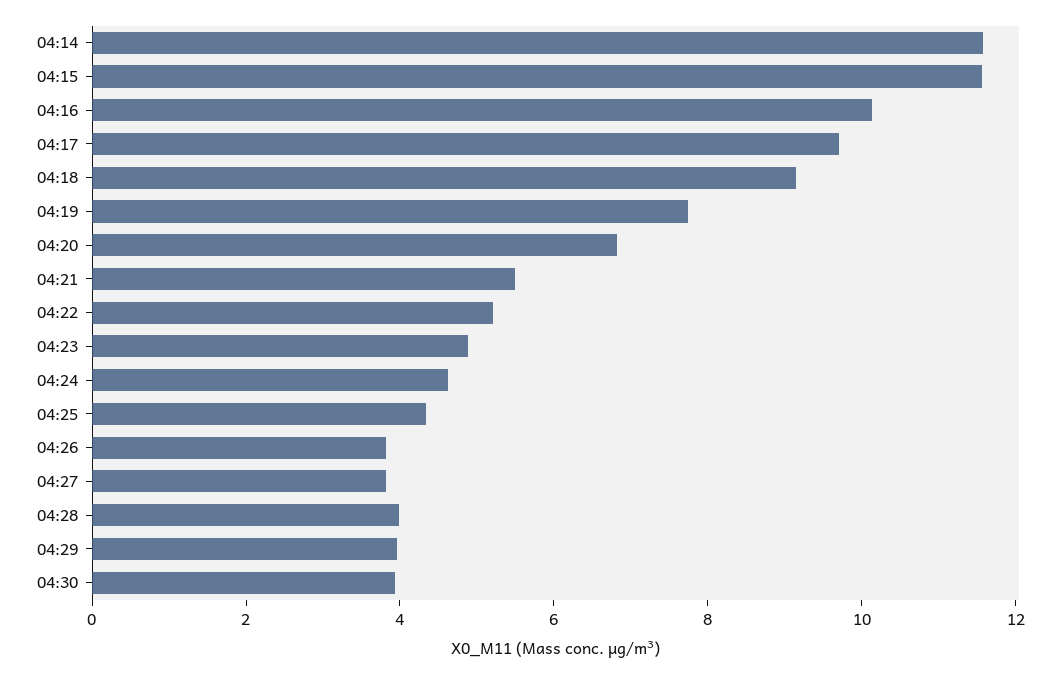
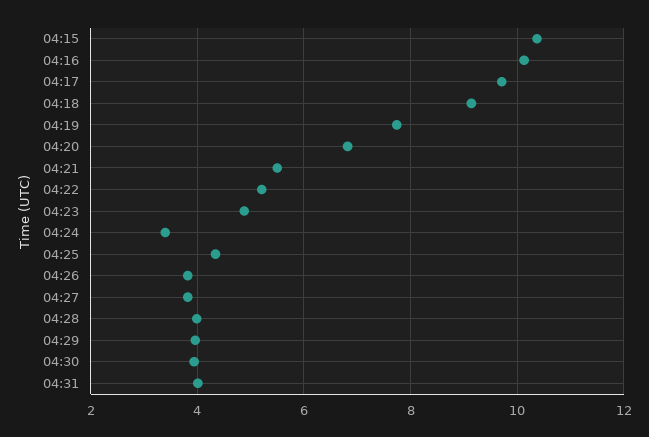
04:14: 11.5 -> none
04:15: 11.5 -> 10.4
04:24: 4.5 -> 3.4
04:31: none -> 4

